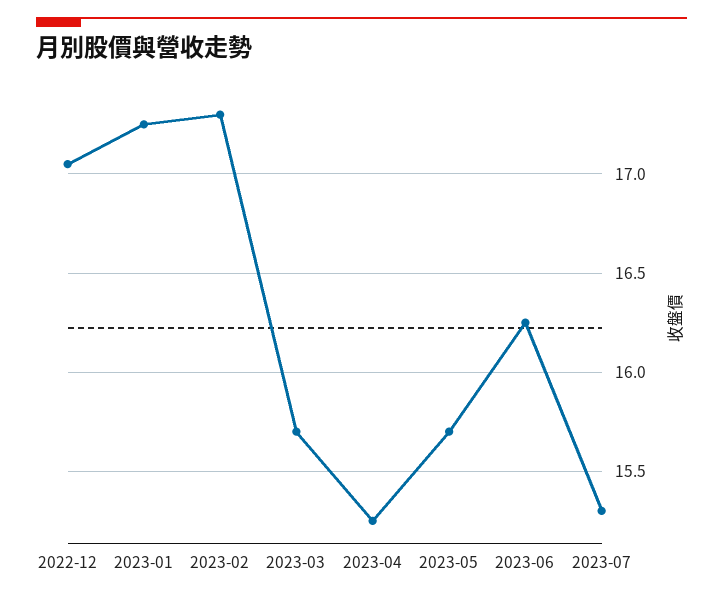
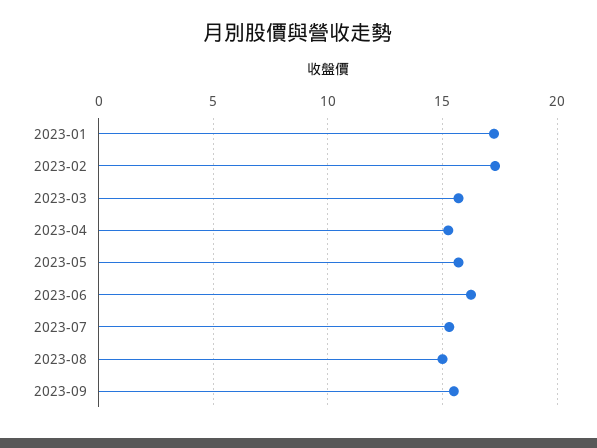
2022-12: 17.05 -> none
2023-08: none -> 15
2023-09: none -> 15.5

